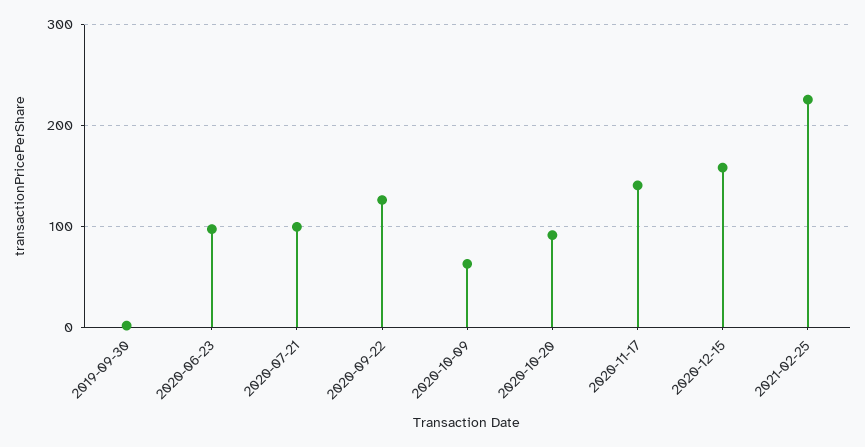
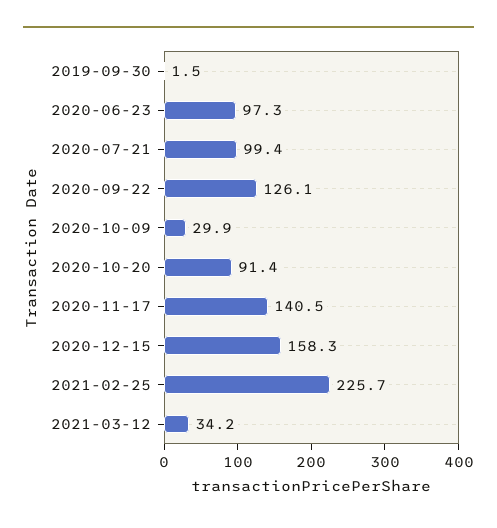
2020-10-09: 60 -> 29.9
2021-03-12: none -> 34.2

